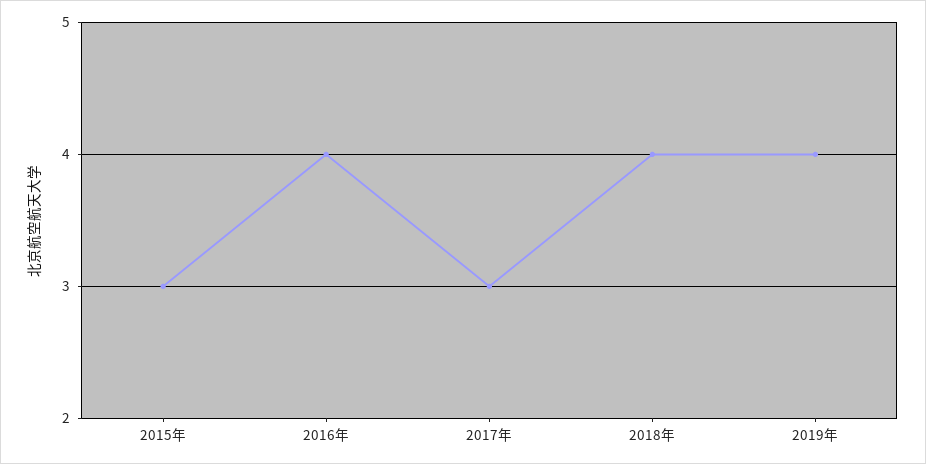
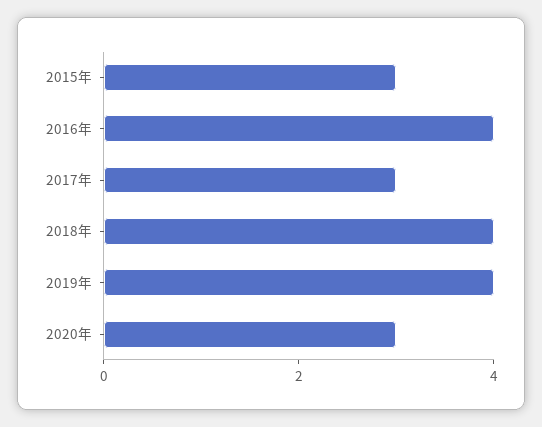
2020年: none -> 3

